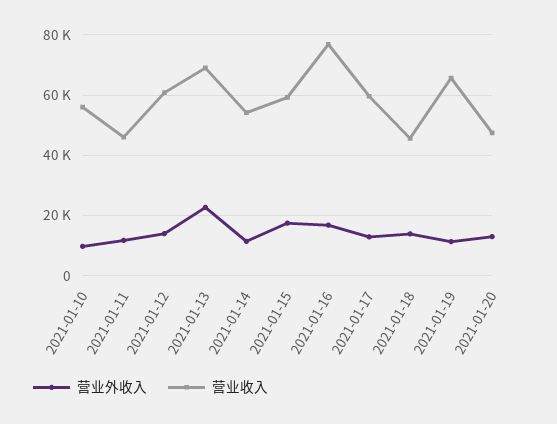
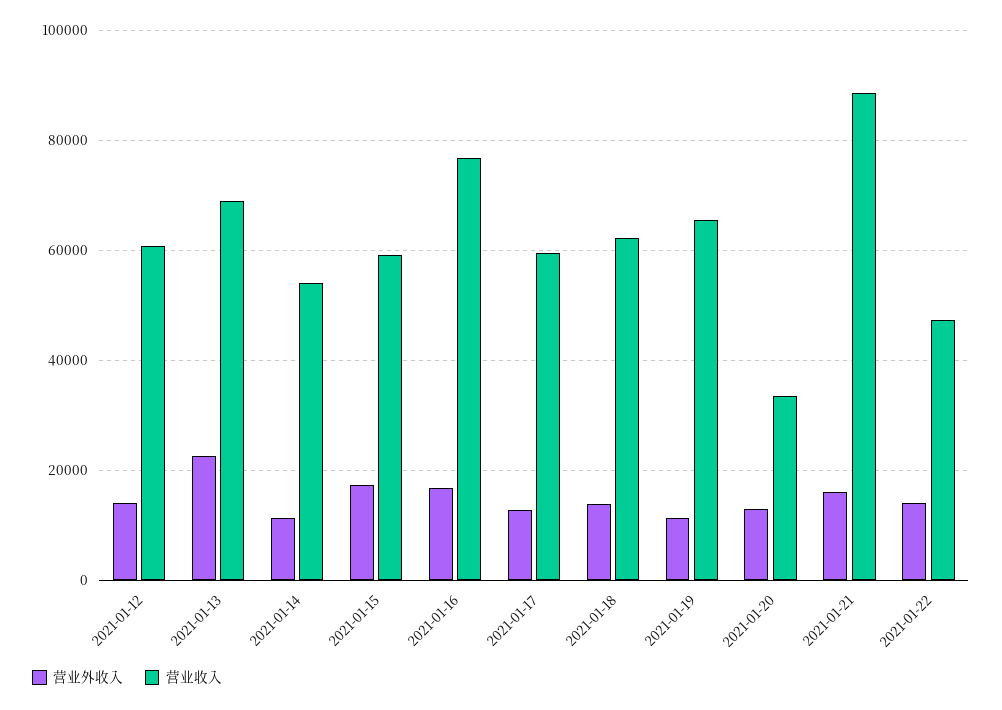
营业外收入, 2021-01-10: 10000 -> none
营业收入, 2021-01-10: 56000 -> none
营业外收入, 2021-01-11: 12000 -> none
营业收入, 2021-01-11: 46000 -> none
营业收入, 2021-01-18: 46000 -> 62000
营业收入, 2021-01-20: 48000 -> 34000
营业外收入, 2021-01-21: none -> 16000
营业收入, 2021-01-21: none -> 88000
营业外收入, 2021-01-22: none -> 14000
营业收入, 2021-01-22: none -> 48000

